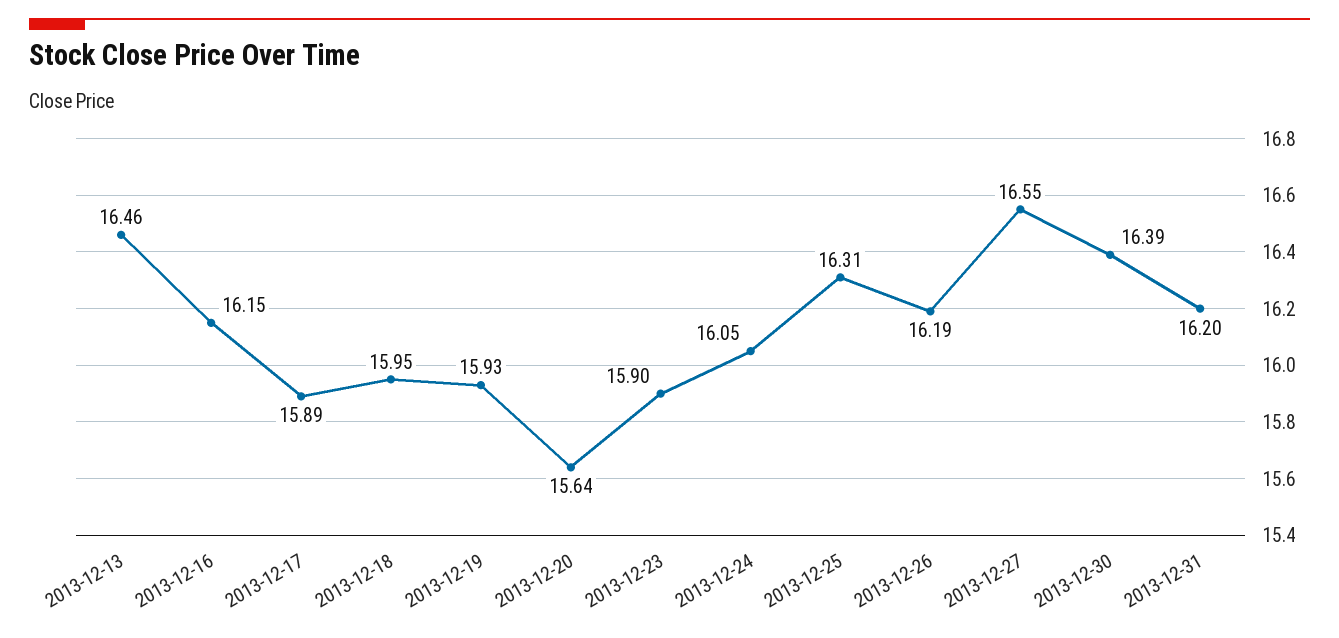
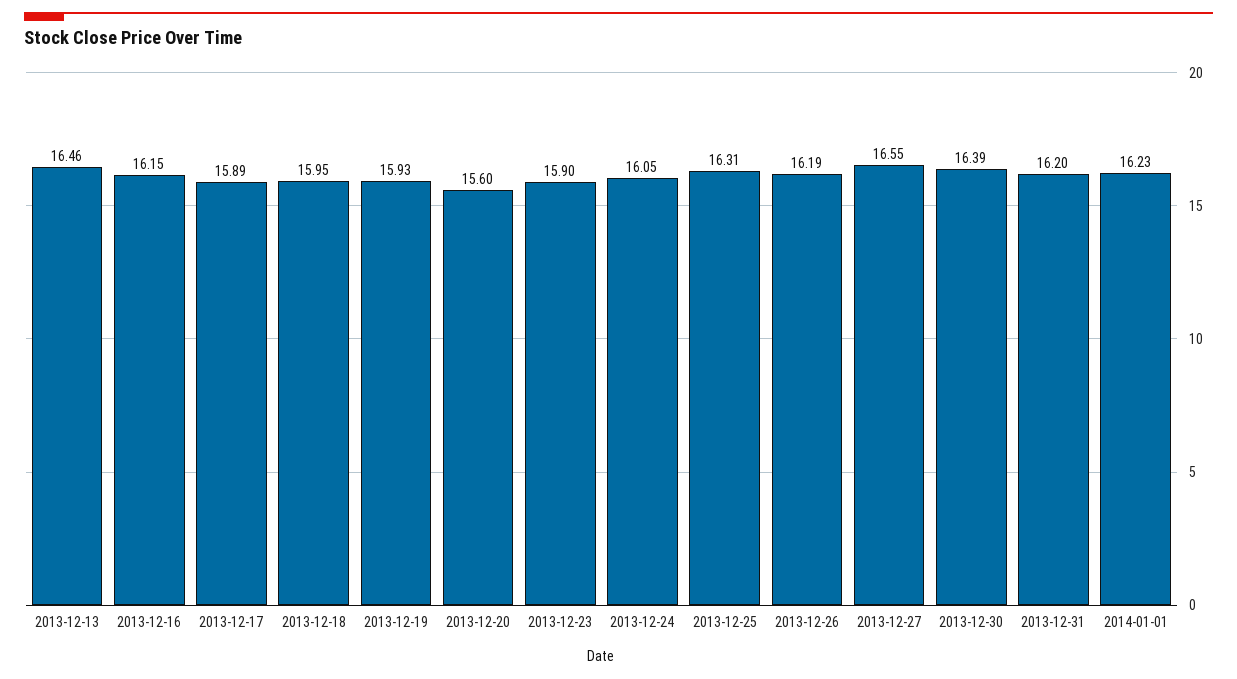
2013-12-20: 15.64 -> 15.6
2014-01-01: none -> 16.23

